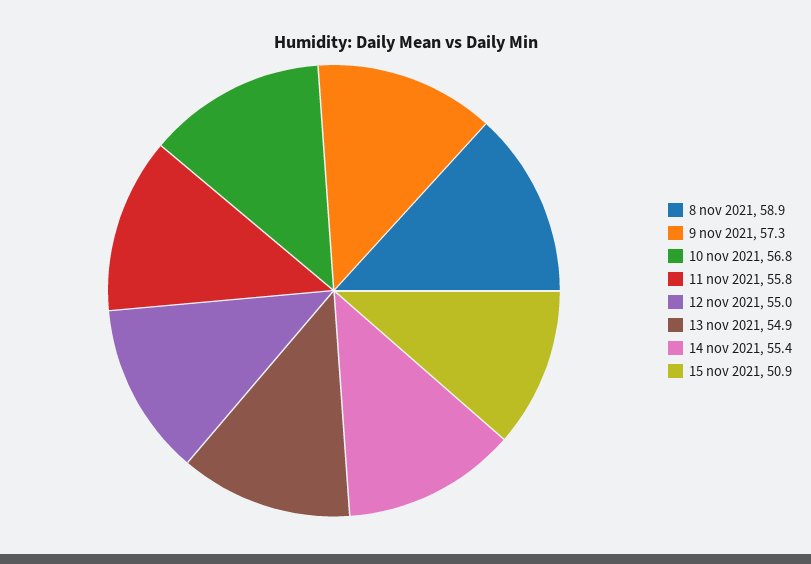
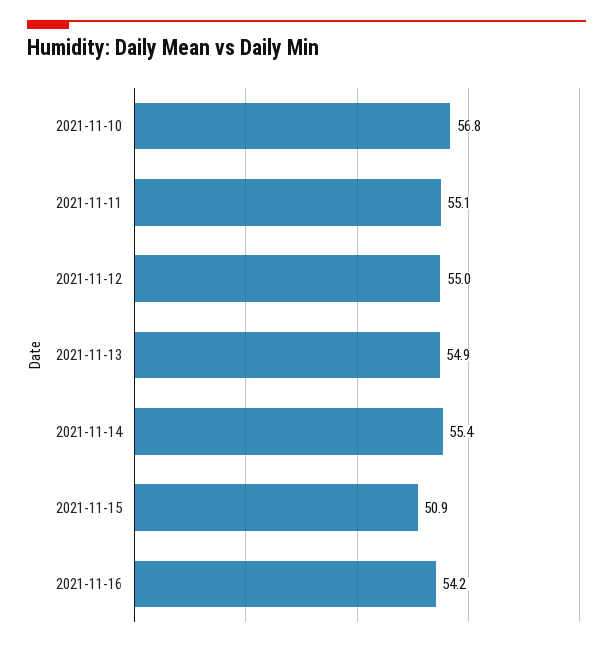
8 nov 2021: 58.9 -> none
9 nov 2021: 57.3 -> none
11 nov 2021: 55.8 -> 55.1
2021-11-16: none -> 54.2

